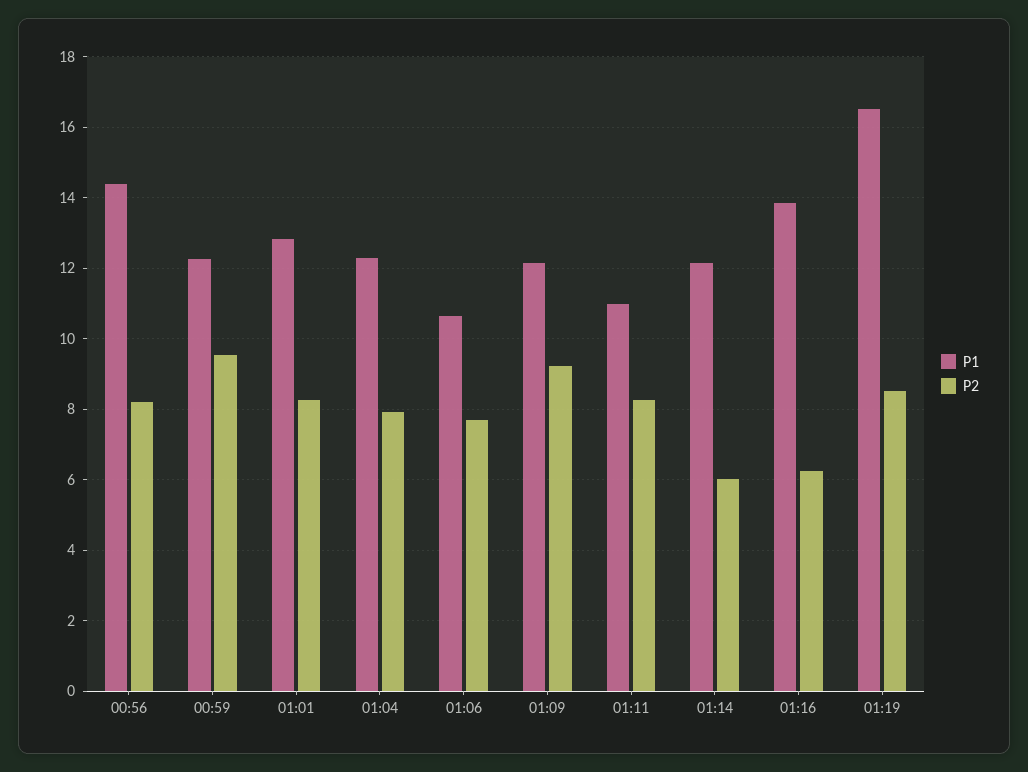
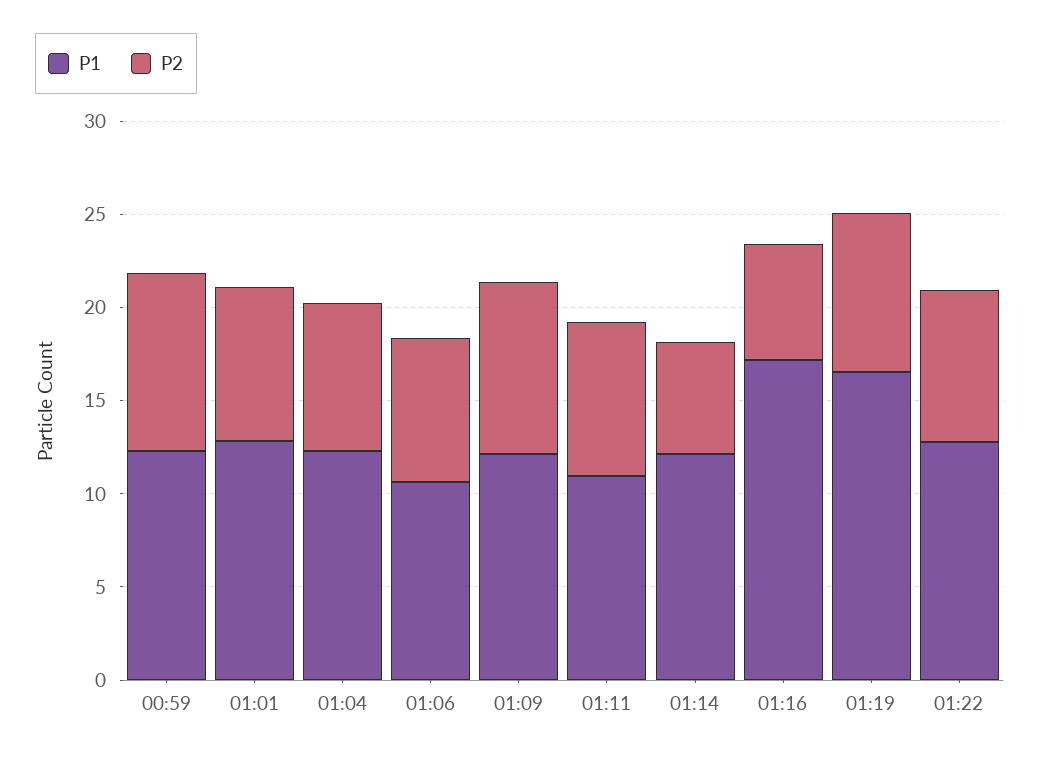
P1, 00:56: 14.4 -> none
P2, 00:56: 8.2 -> none
P1, 01:16: 13.8 -> 17
P1, 01:22: none -> 13
P2, 01:22: none -> 8

